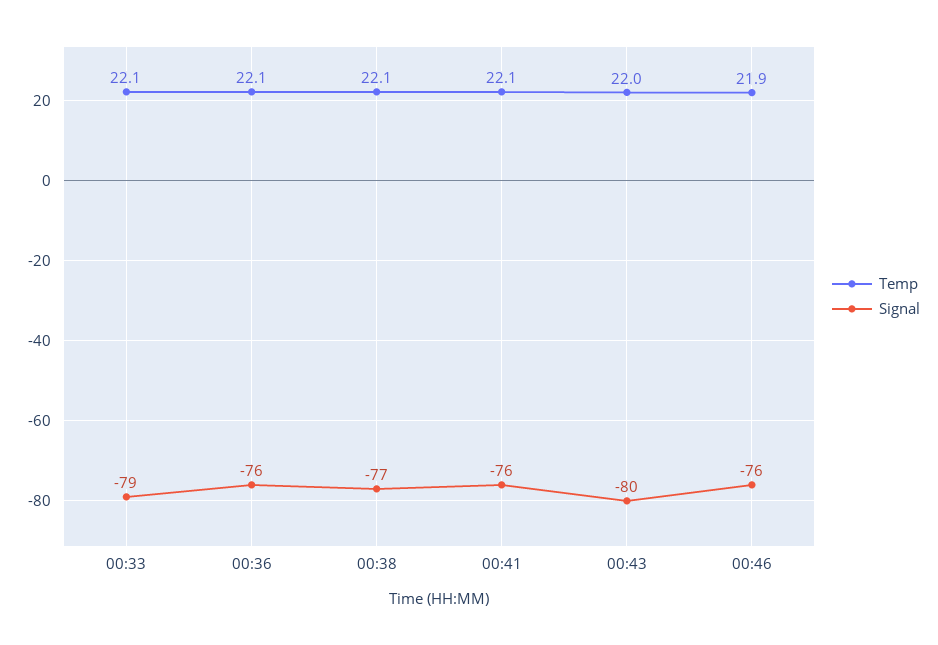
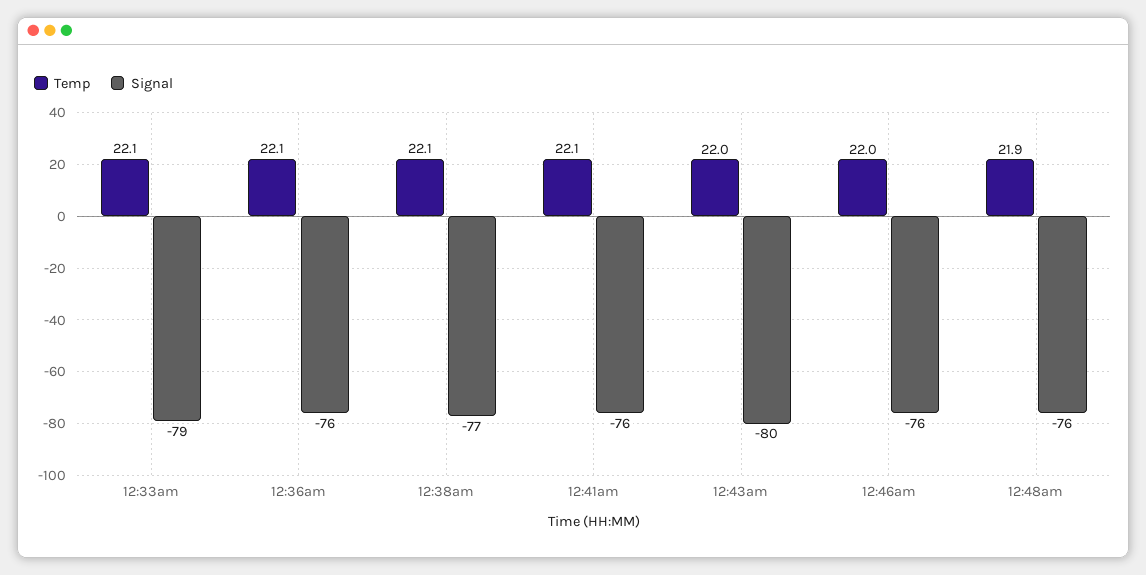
Temp, 00:46: 21.9 -> 22
Temp, 12:48am: none -> 21.9
Signal, 12:48am: none -> -76

